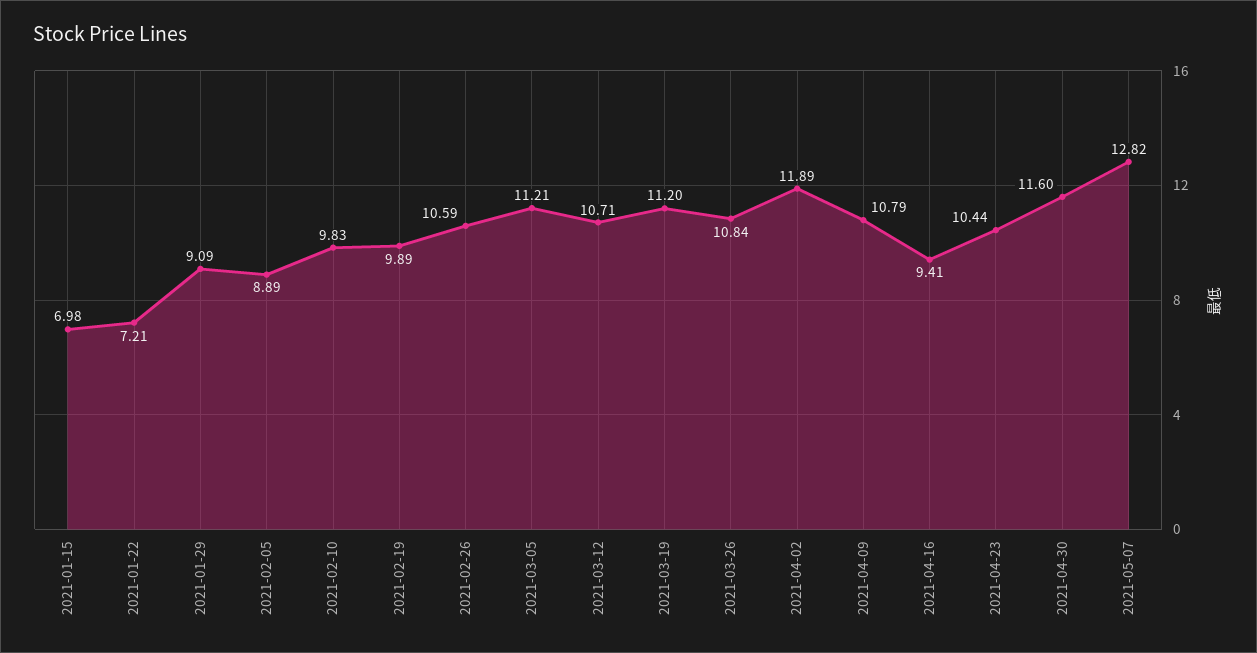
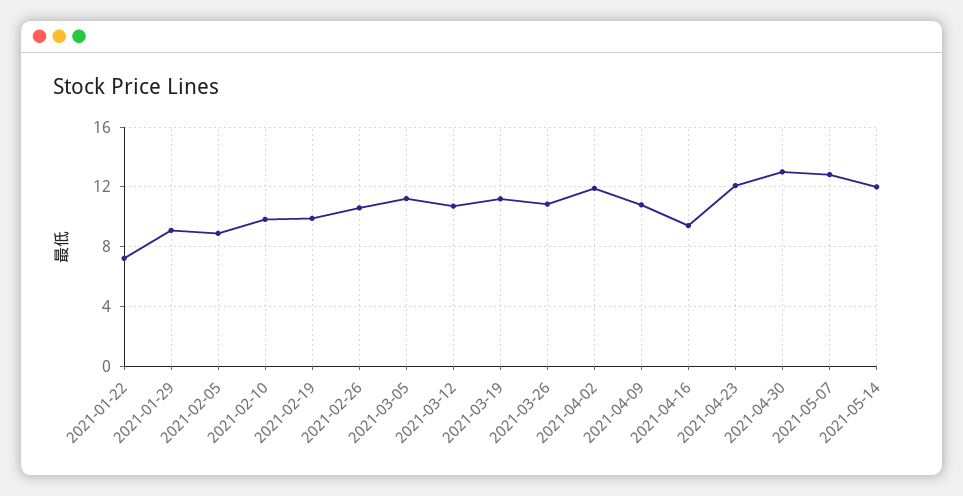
2021-01-15: 6.98 -> none
2021-04-23: 10.44 -> 12
2021-04-30: 11.6 -> 13
2021-05-14: none -> 12

